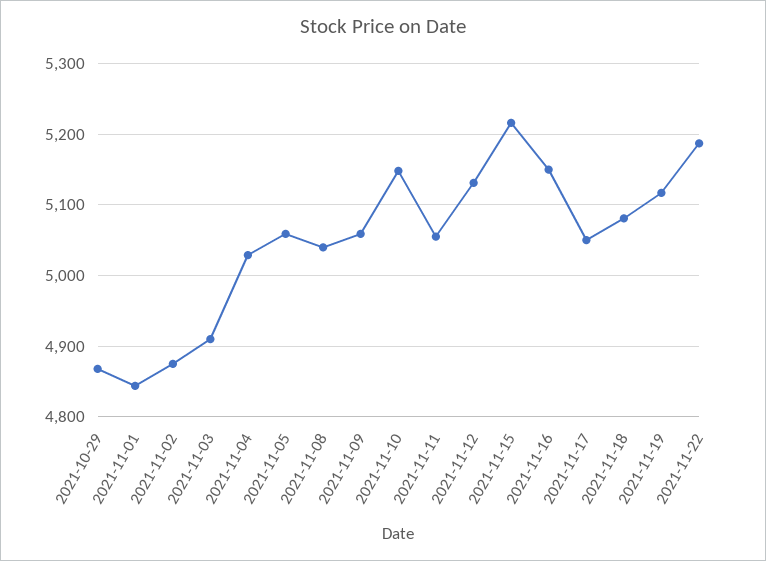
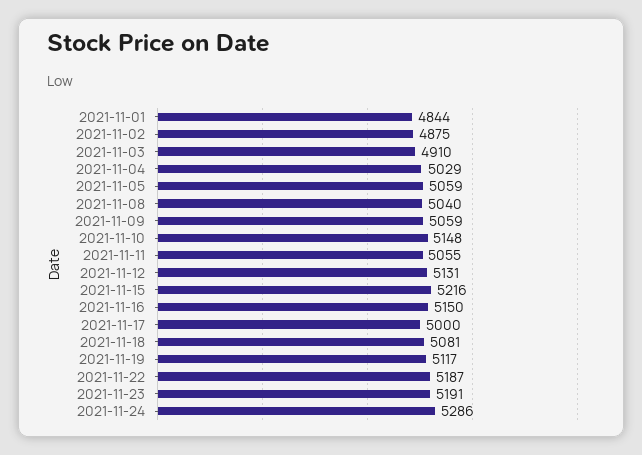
2021-10-29: 4870 -> none
2021-11-17: 5050 -> 5000
2021-11-23: none -> 5191
2021-11-24: none -> 5286

